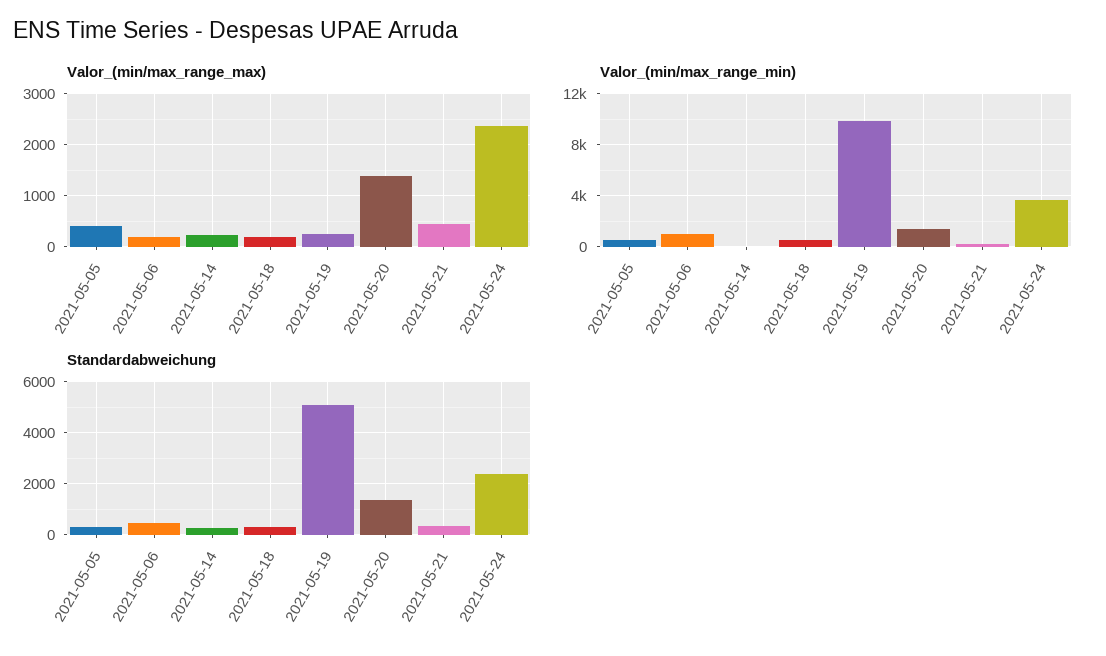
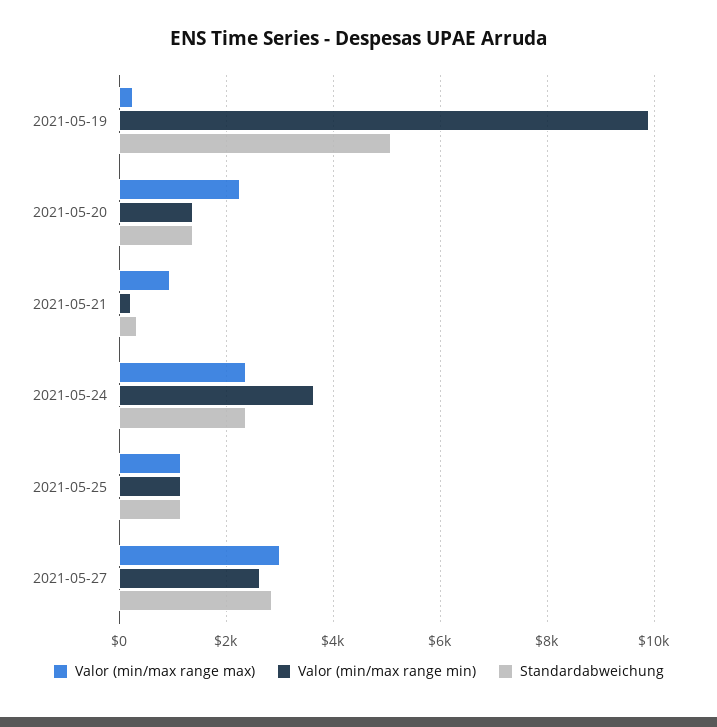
Valor_(min/max_range_max), 2021-05-05: 400 -> none
Valor_(min/max_range_max), 2021-05-06: 200 -> none
Valor_(min/max_range_max), 2021-05-14: 200 -> none
Valor_(min/max_range_max), 2021-05-18: 200 -> none
Valor_(min/max_range_max), 2021-05-20: 1400 -> 2200
Valor_(min/max_range_max), 2021-05-21: 400 -> 1000
Valor_(min/max_range_min), 2021-05-05: 500 -> none
Valor_(min/max_range_min), 2021-05-06: 1000 -> none
Valor_(min/max_range_min), 2021-05-14: 0 -> none
Valor_(min/max_range_min), 2021-05-18: 500 -> none
Standardabweichung, 2021-05-05: 250 -> none
Standardabweichung, 2021-05-06: 500 -> none
Standardabweichung, 2021-05-14: 250 -> none
Standardabweichung, 2021-05-18: 250 -> none
Valor_(min/max_range_max), 2021-05-25: none -> 1200
Valor_(min/max_range_min), 2021-05-25: none -> 1200
Standardabweichung, 2021-05-25: none -> 1200
Valor_(min/max_range_max), 2021-05-27: none -> 3000
Valor_(min/max_range_min), 2021-05-27: none -> 2600
Standardabweichung, 2021-05-27: none -> 2800

